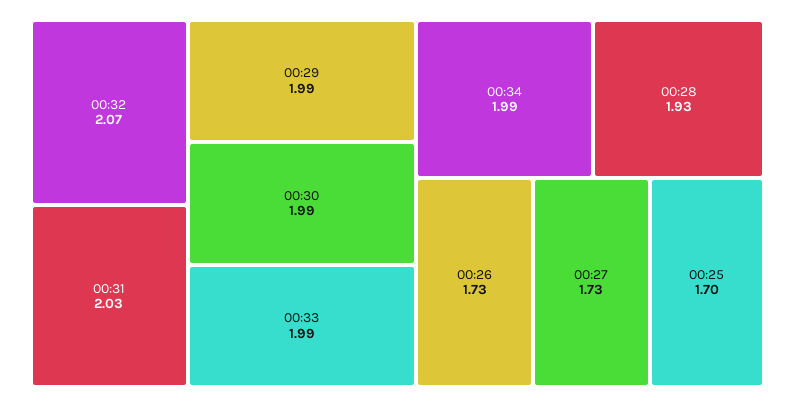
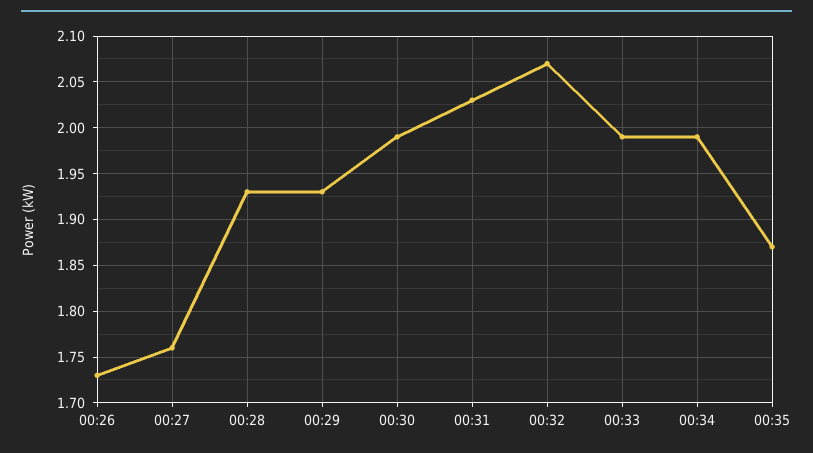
00:29: 1.99 -> 1.93
00:27: 1.73 -> 1.76
00:25: 1.7 -> none
00:35: none -> 1.87

